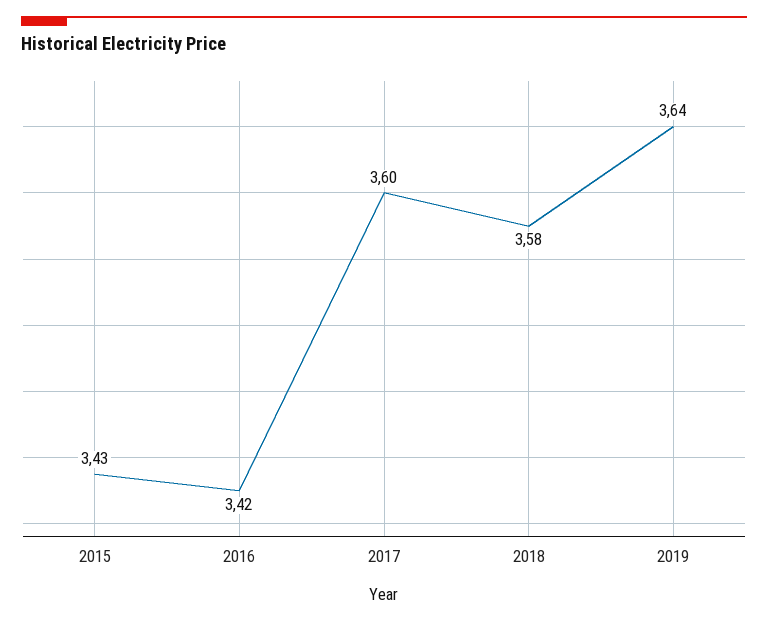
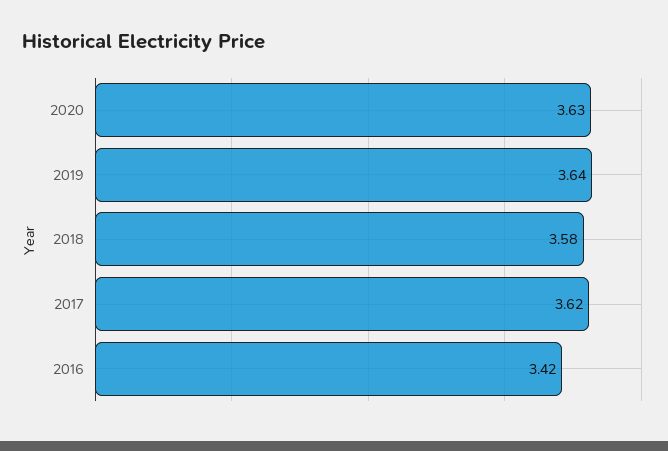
2015: 3.43 -> none
2017: 3.6 -> 3.62
2020: none -> 3.63

